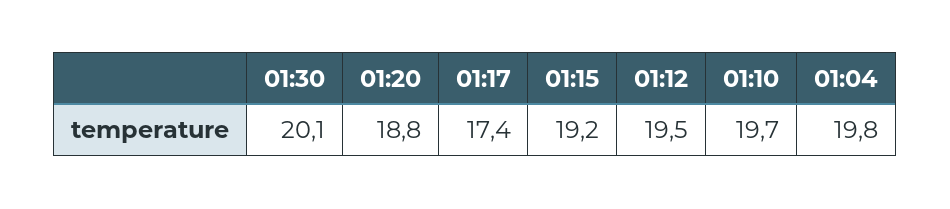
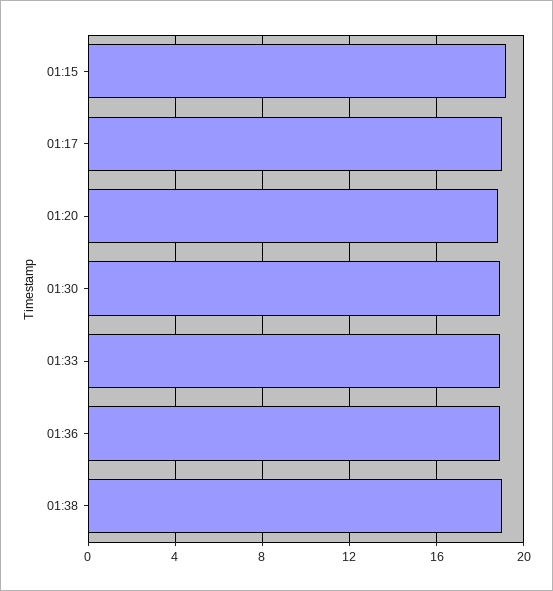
01:30: 20.1 -> 19
01:17: 17.4 -> 19
01:12: 19.5 -> none
01:10: 19.7 -> none
01:04: 19.8 -> none
01:33: none -> 19
01:36: none -> 19
01:38: none -> 19

